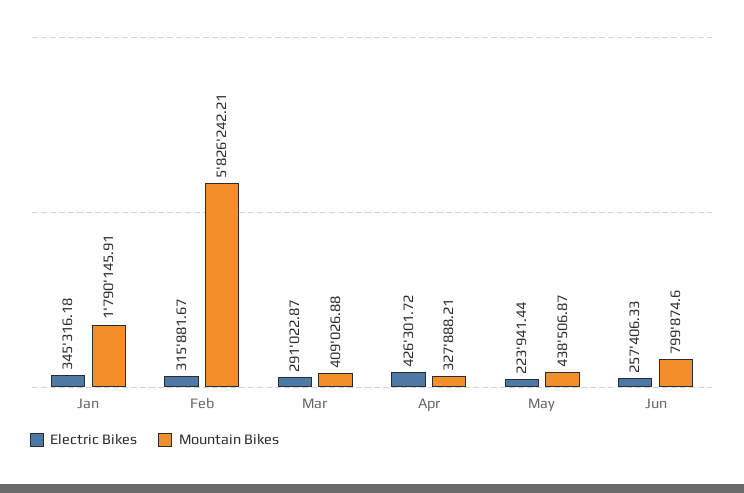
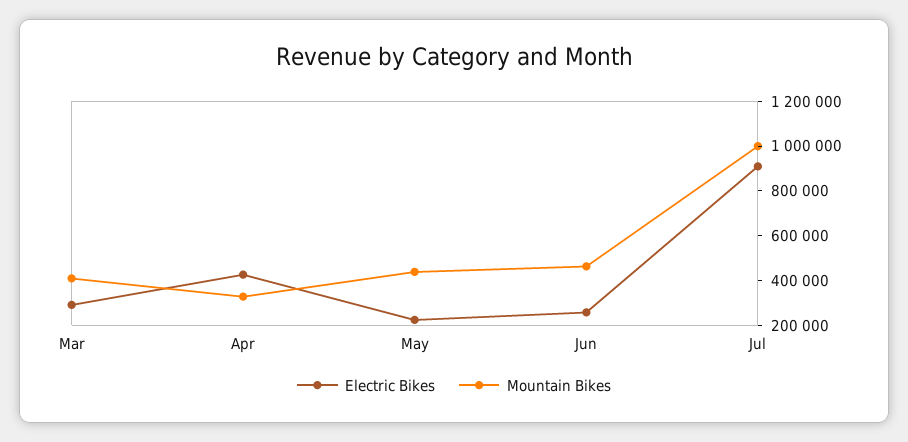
Electric Bikes, Jan: 345316.18 -> none
Mountain Bikes, Jan: 1790145.91 -> none
Electric Bikes, Feb: 315881.67 -> none
Mountain Bikes, Feb: 5826242.21 -> none
Mountain Bikes, Jun: 799874.6 -> 450000
Electric Bikes, Jul: none -> 900000
Mountain Bikes, Jul: none -> 1000000

